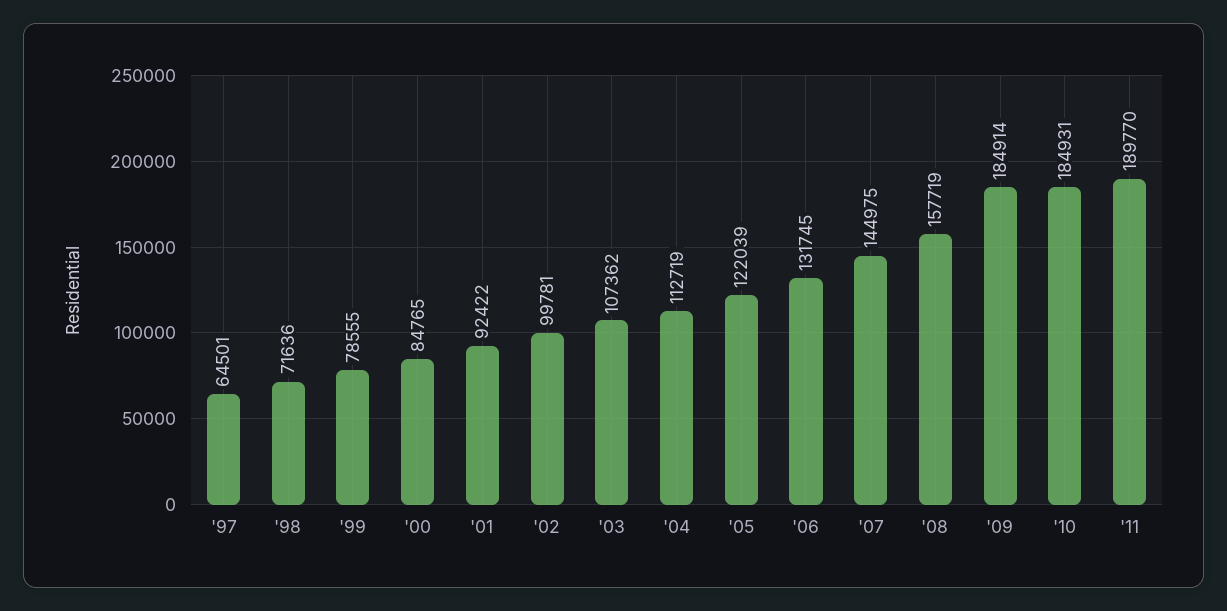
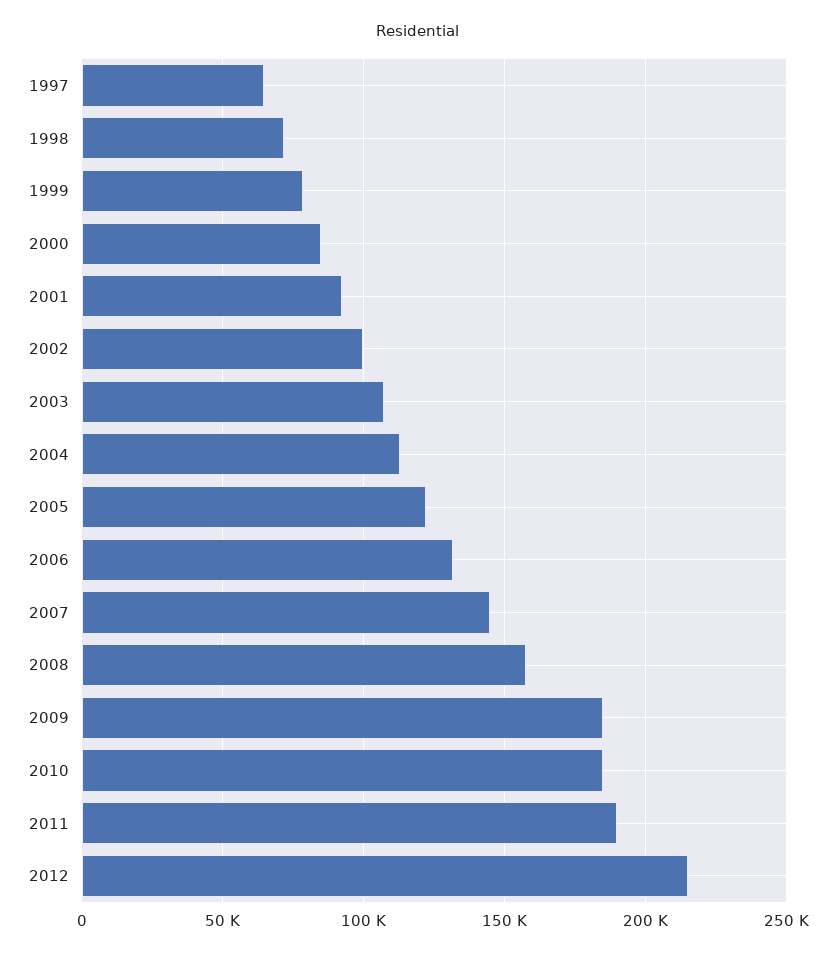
2012: none -> 215000

